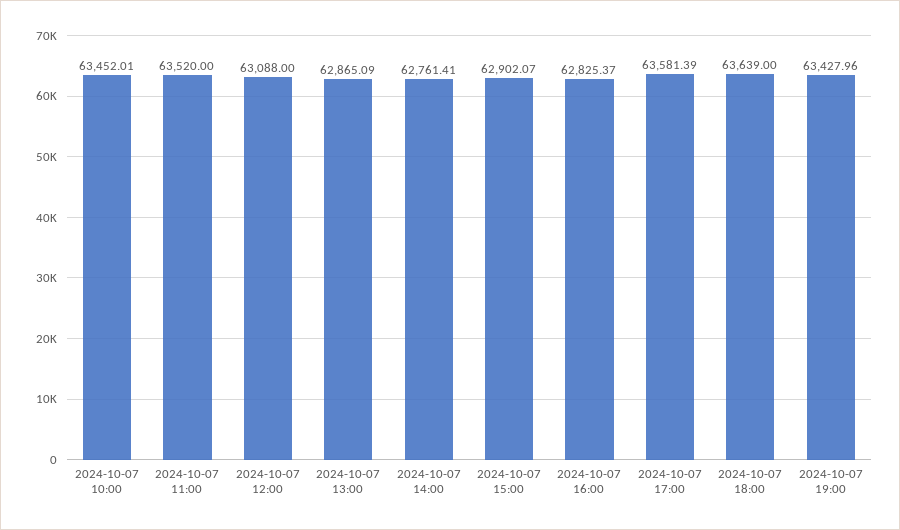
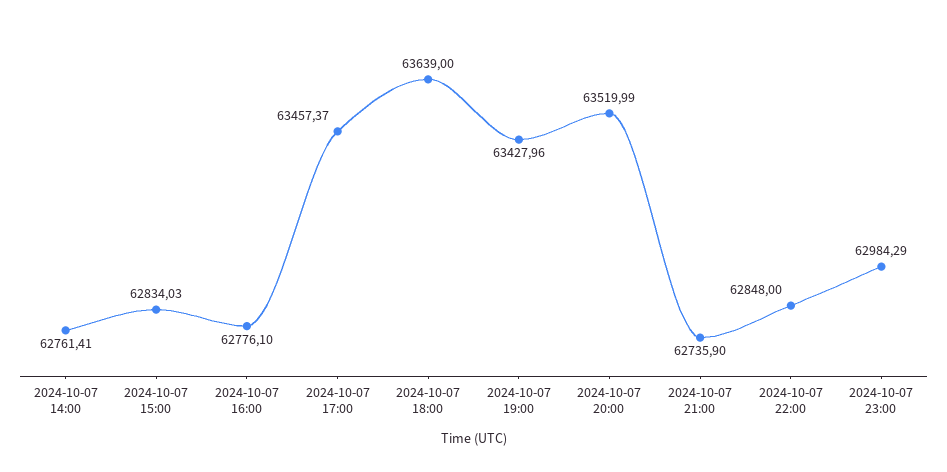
2024-10-07 10:00: 63452.01 -> none
2024-10-07 11:00: 63520 -> none
2024-10-07 12:00: 63088 -> none
2024-10-07 13:00: 62865.09 -> none
2024-10-07 15:00: 62902.07 -> 62834.03
2024-10-07 16:00: 62825.37 -> 62776.1
2024-10-07 17:00: 63581.39 -> 63457.37
2024-10-07 20:00: none -> 63519.99
2024-10-07 21:00: none -> 62735.9
2024-10-07 22:00: none -> 62848
2024-10-07 23:00: none -> 62984.29

